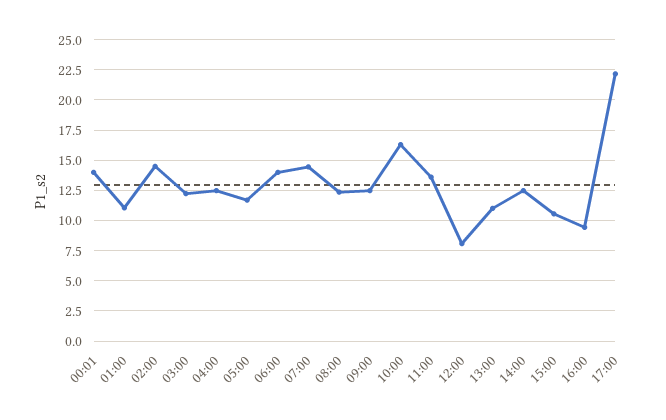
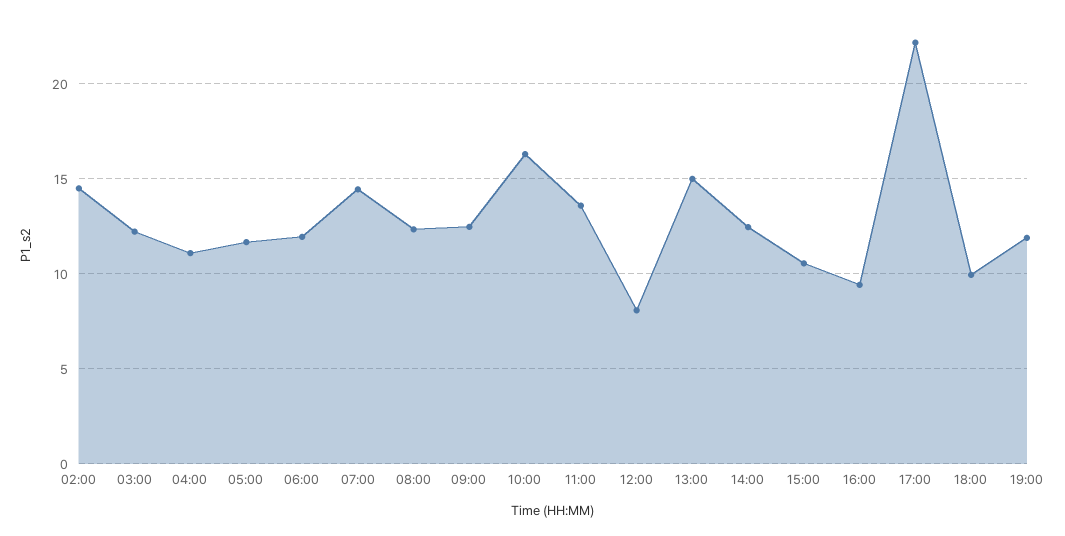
00:01: 14 -> none
01:00: 11 -> none
04:00: 12.5 -> 11
06:00: 14 -> 12
13:00: 11 -> 15
18:00: none -> 10
19:00: none -> 12

